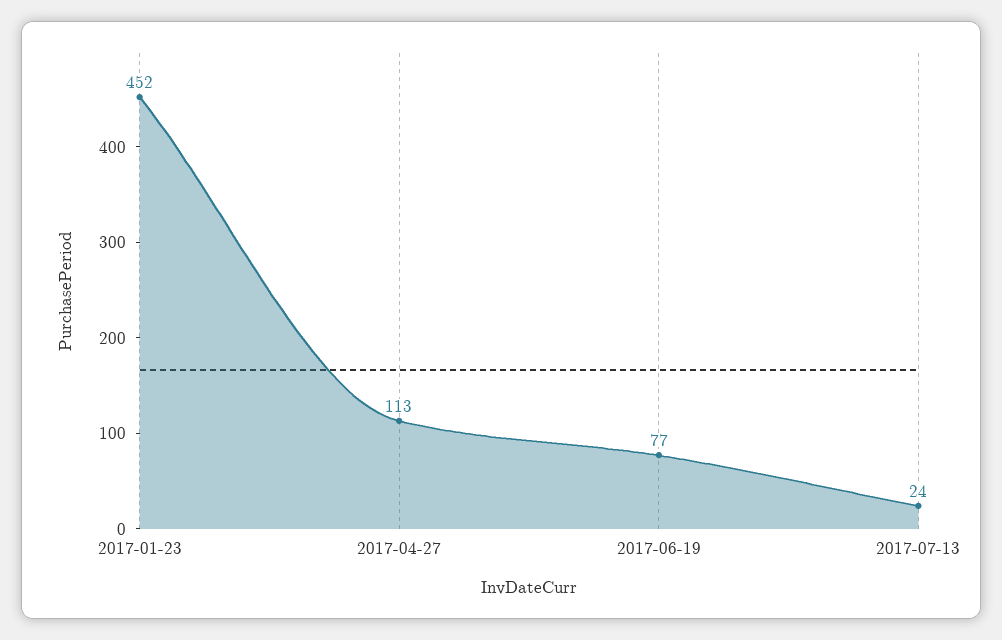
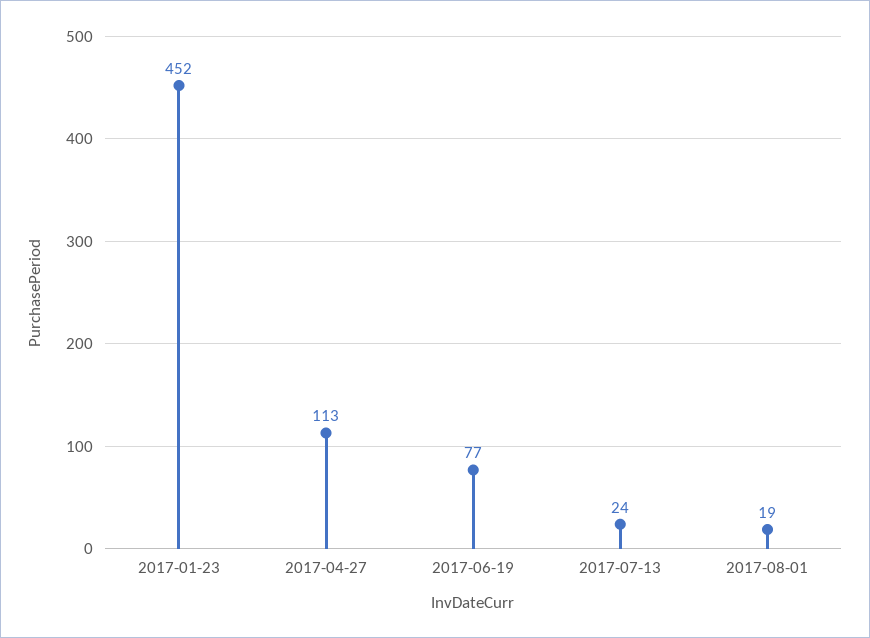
2017-08-01: none -> 19

